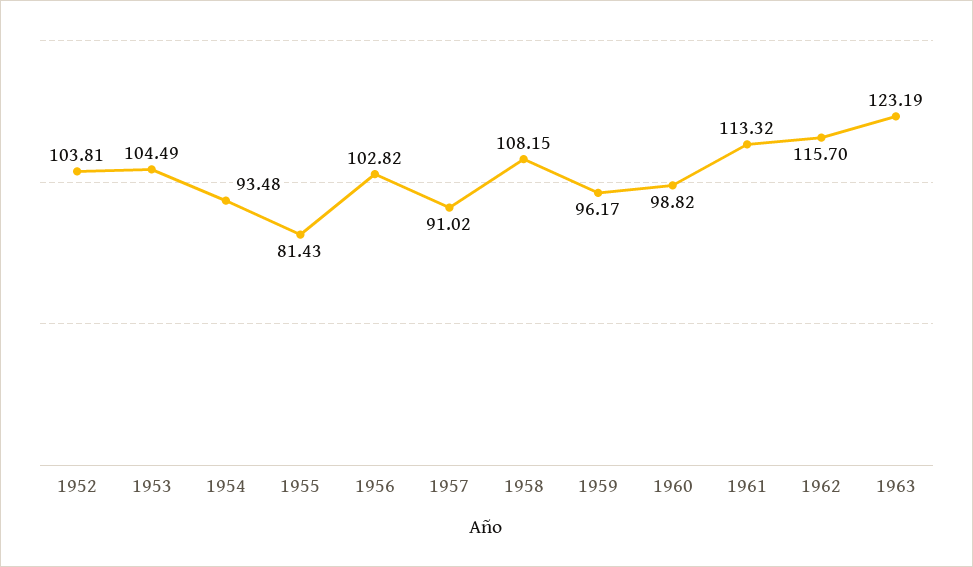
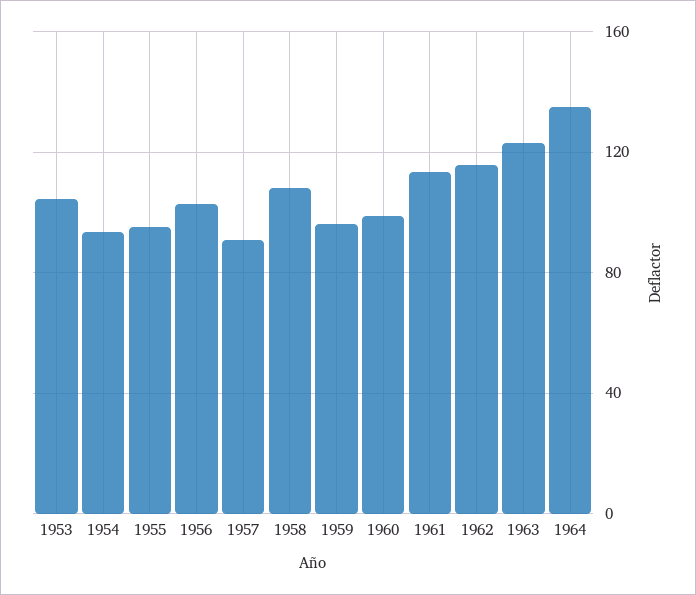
1952: 103.81 -> none
1955: 81.43 -> 95
1964: none -> 135

